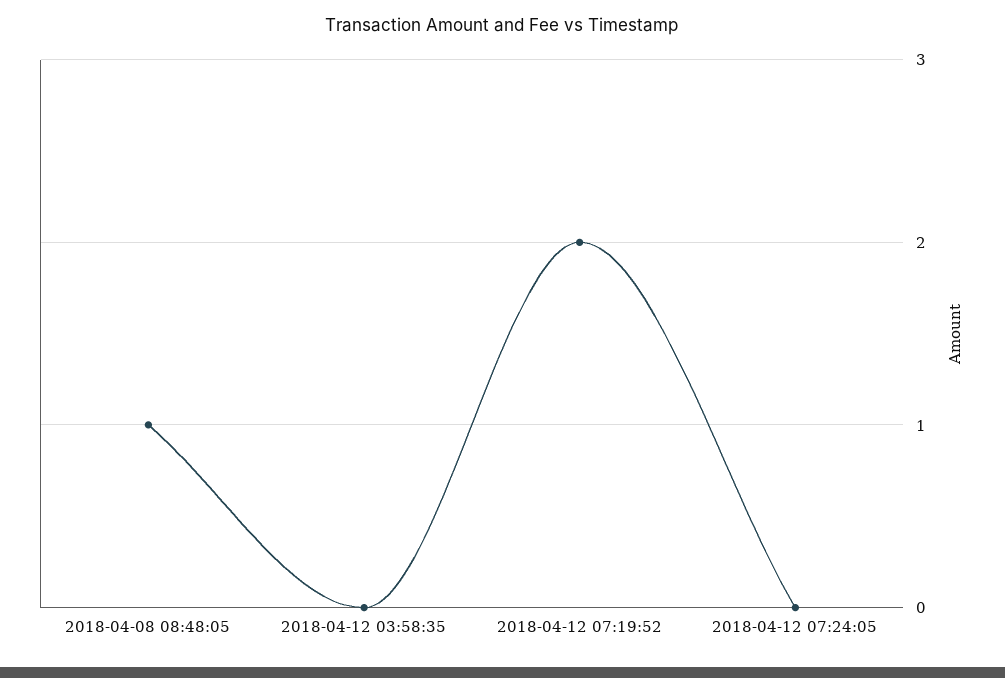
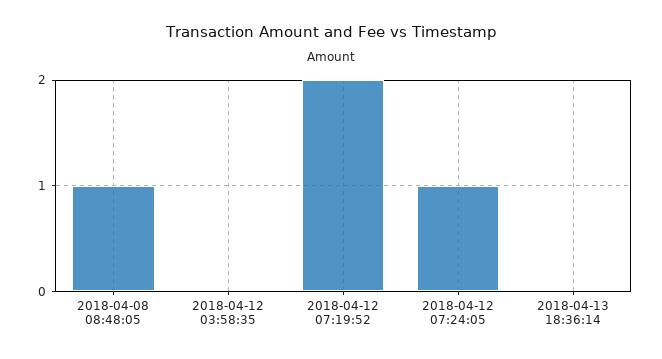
2018-04-12 07:24:05: 0 -> 1
2018-04-13 18:36:14: none -> 0

